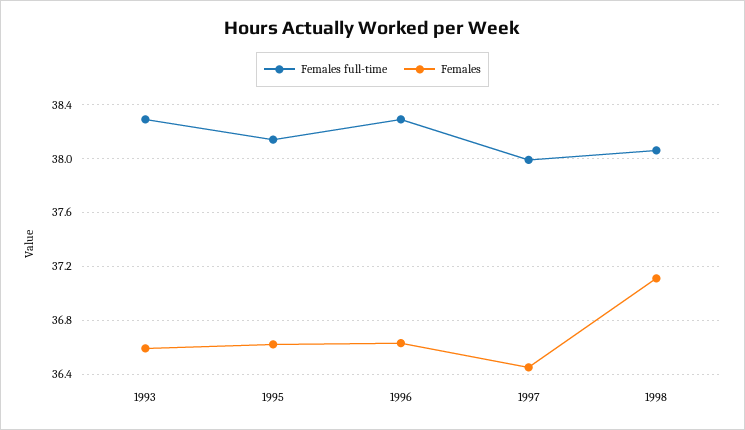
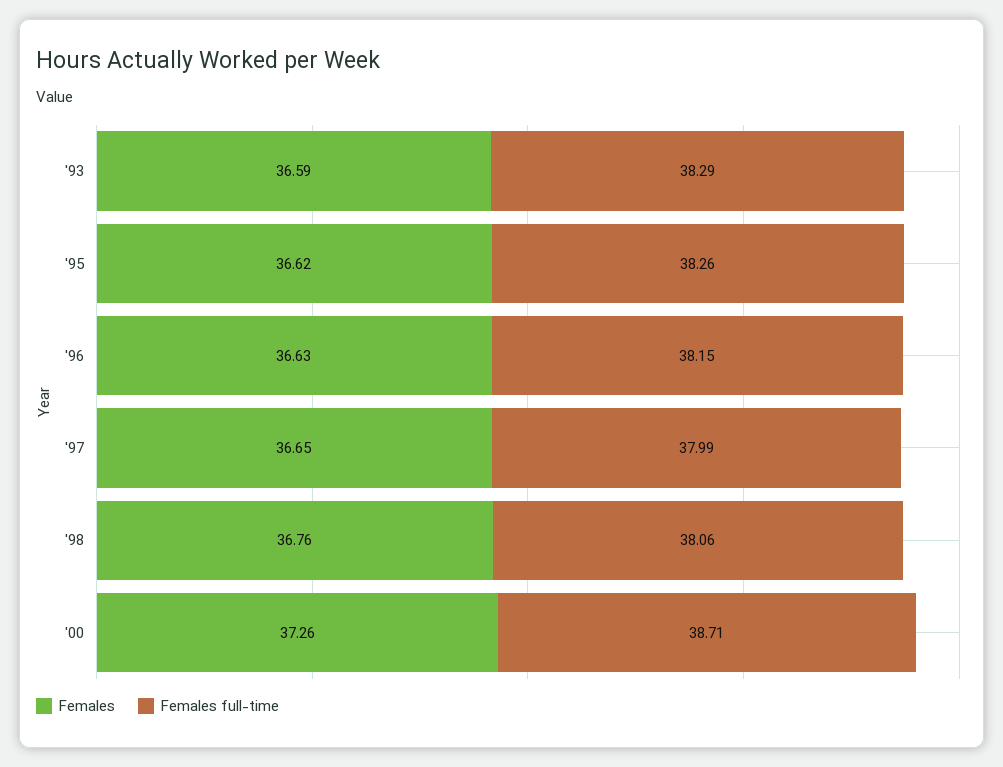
Females full-time, 1995: 38.15 -> 38.26
Females full-time, 1996: 38.3 -> 38.15
Females, 1997: 36.45 -> 36.65
Females, 1998: 37.1 -> 36.76
Females, '00: none -> 37.26
Females full-time, '00: none -> 38.71

